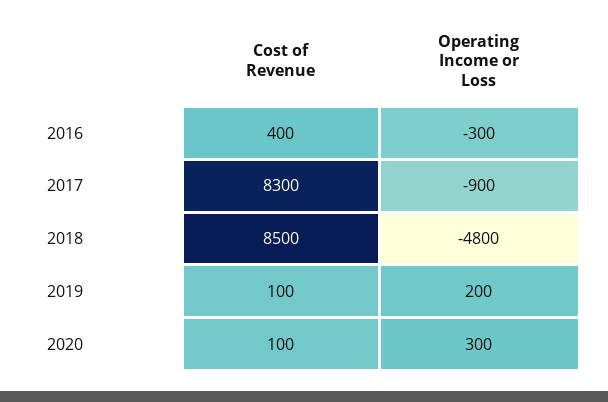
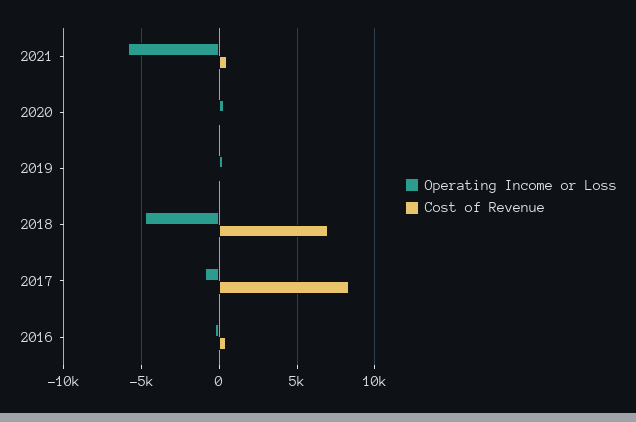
Cost of Revenue, 2018: 8500 -> 7000
Operating Income or Loss, 2021: none -> -6000
Cost of Revenue, 2021: none -> 500

